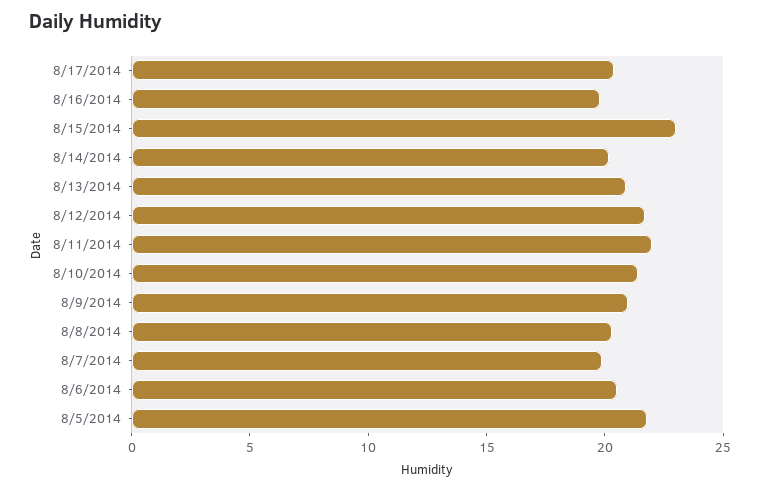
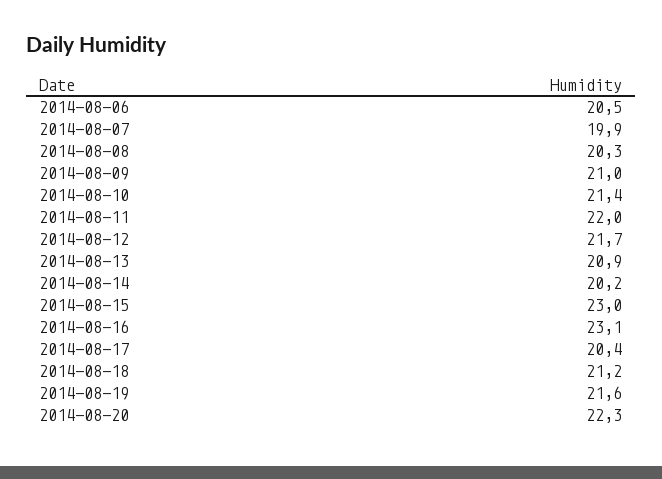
8/16/2014: 20 -> 23.1
8/5/2014: 22 -> none
2014-08-18: none -> 21.2
2014-08-19: none -> 21.6
2014-08-20: none -> 22.3

